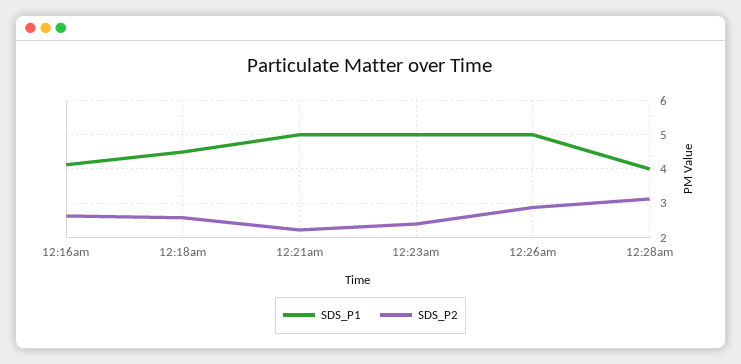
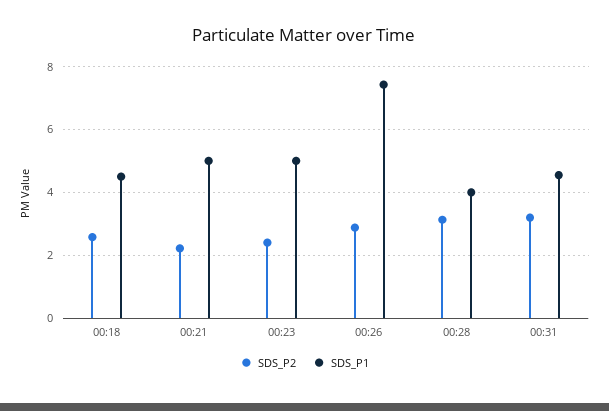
SDS_P1, 12:16am: 4.2 -> none
SDS_P2, 12:16am: 2.6 -> none
SDS_P1, 12:26am: 5 -> 7.4
SDS_P2, 00:31: none -> 3.2
SDS_P1, 00:31: none -> 4.6

